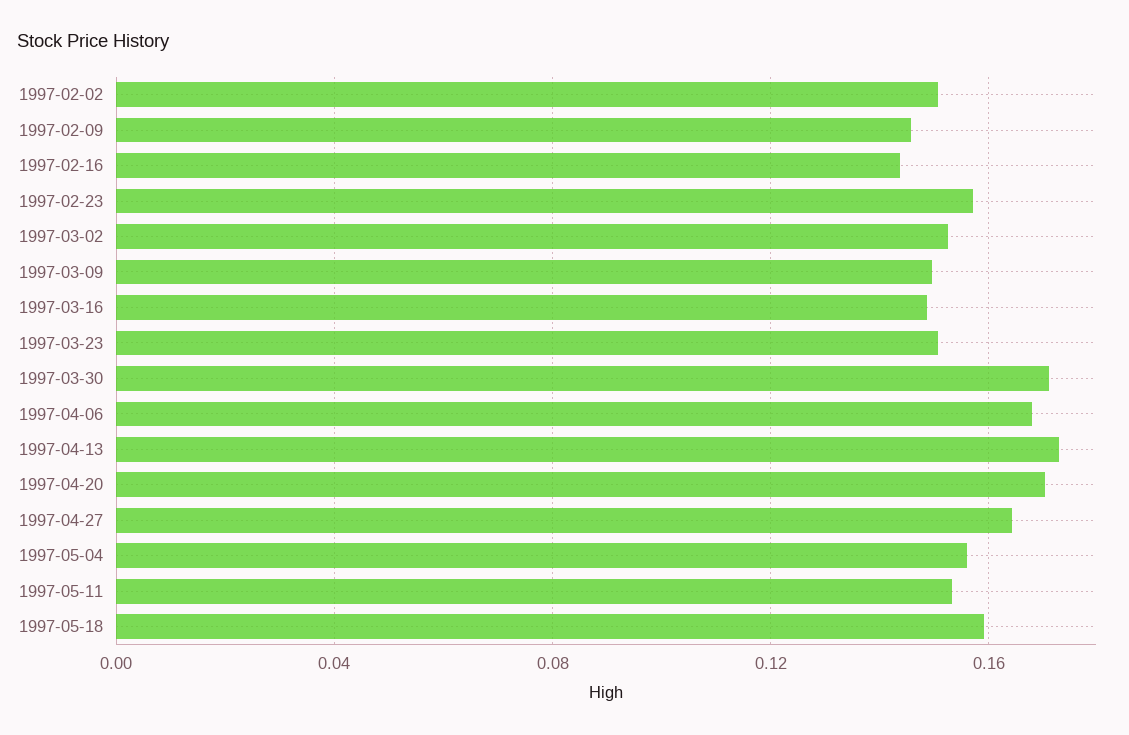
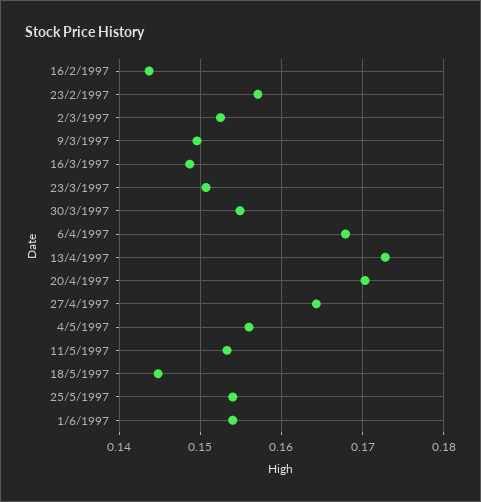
1997-02-02: 0.15 -> none
1997-02-09: 0.145 -> none
1997-03-30: 0.17 -> 0.155
1997-05-18: 0.16 -> 0.145
25/5/1997: none -> 0.154
1/6/1997: none -> 0.154

